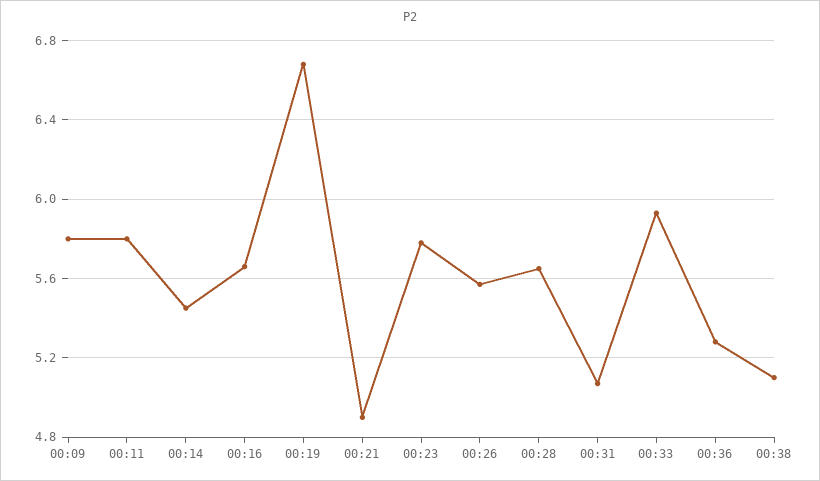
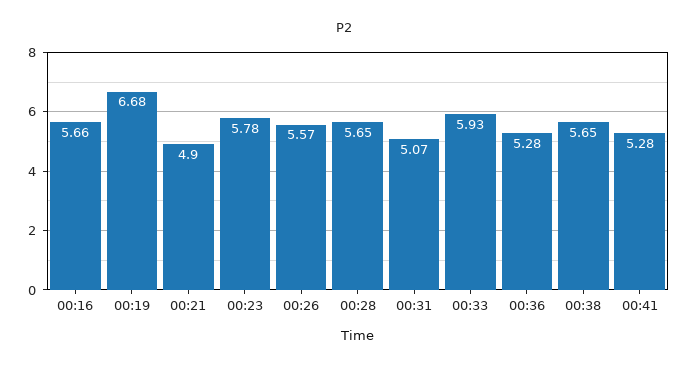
00:09: 5.8 -> none
00:11: 5.8 -> none
00:14: 5.45 -> none
00:38: 5.1 -> 5.65
00:41: none -> 5.28

